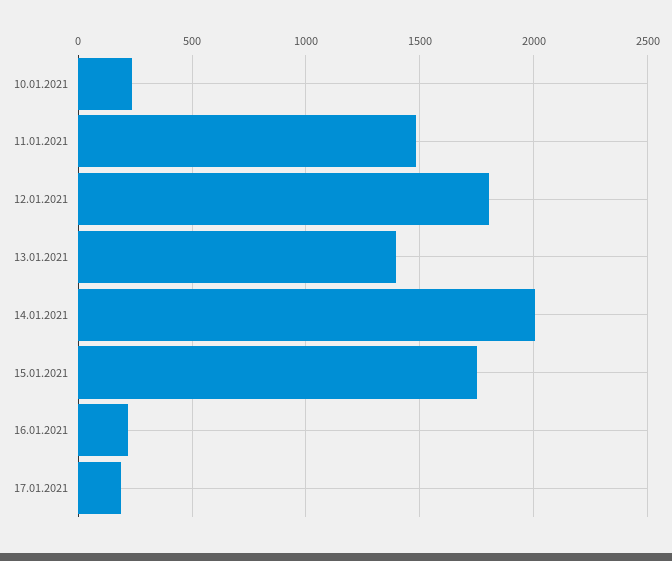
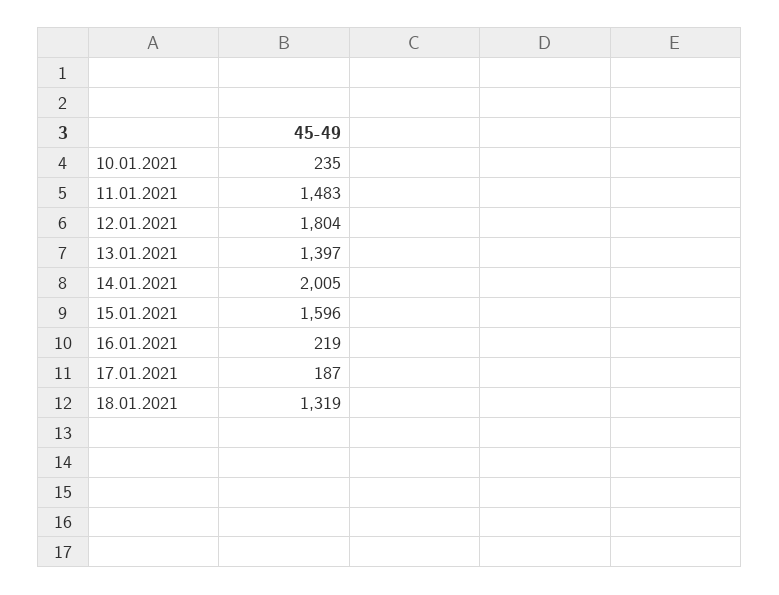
15.01.2021: 1750 -> 1596
18.01.2021: none -> 1319

